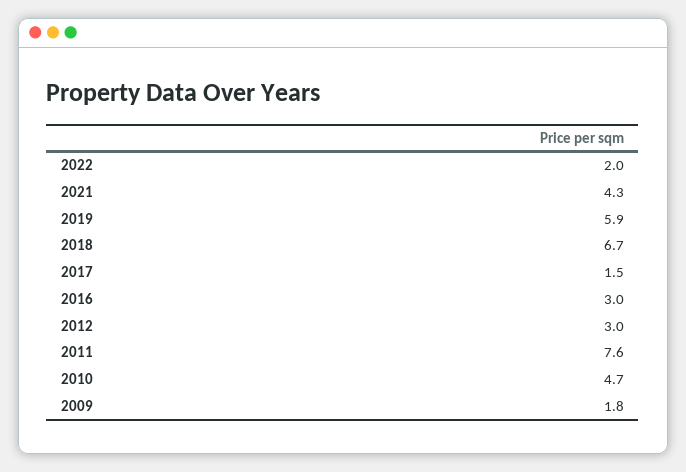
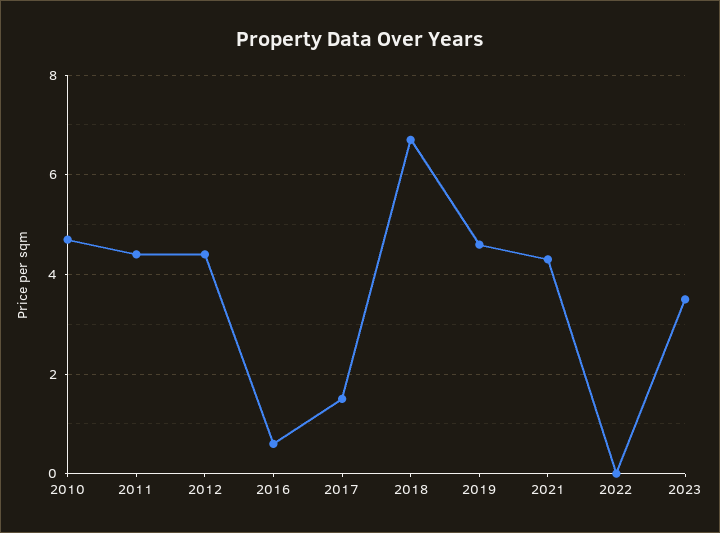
2022: 2 -> 0
2019: 5.9 -> 4.5
2016: 3 -> 0.5
2012: 3 -> 4.5
2011: 7.6 -> 4.5
2009: 1.8 -> none
2023: none -> 3.5

